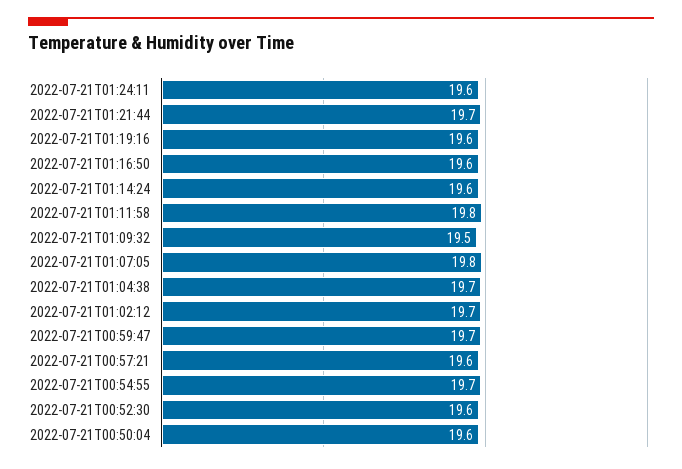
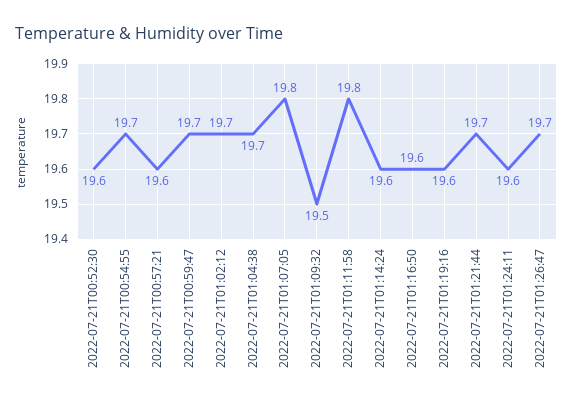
2022-07-21T00:50:04: 19.6 -> none
2022-07-21T01:26:47: none -> 19.7

